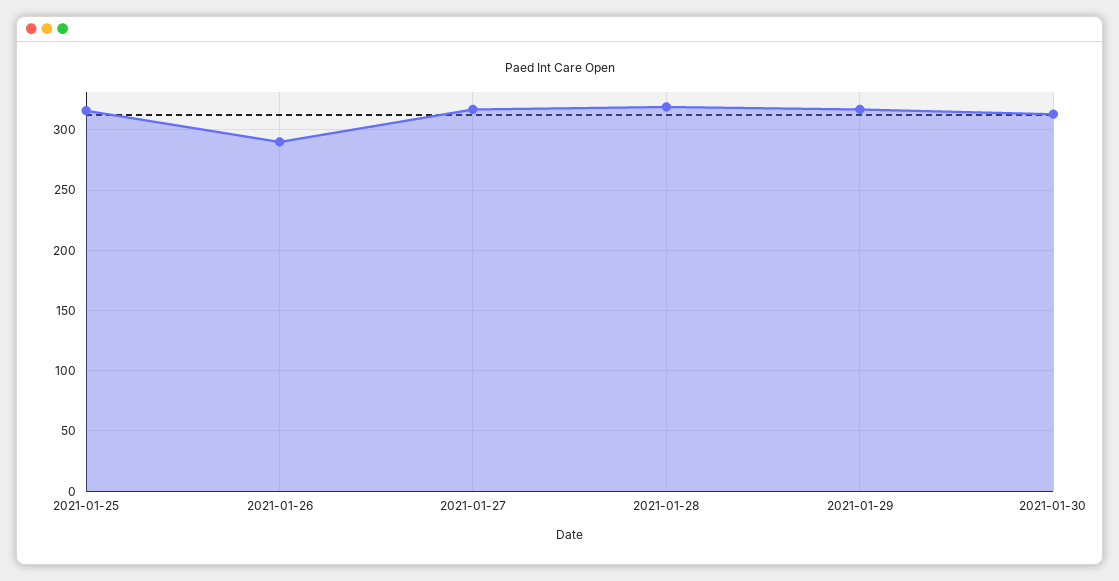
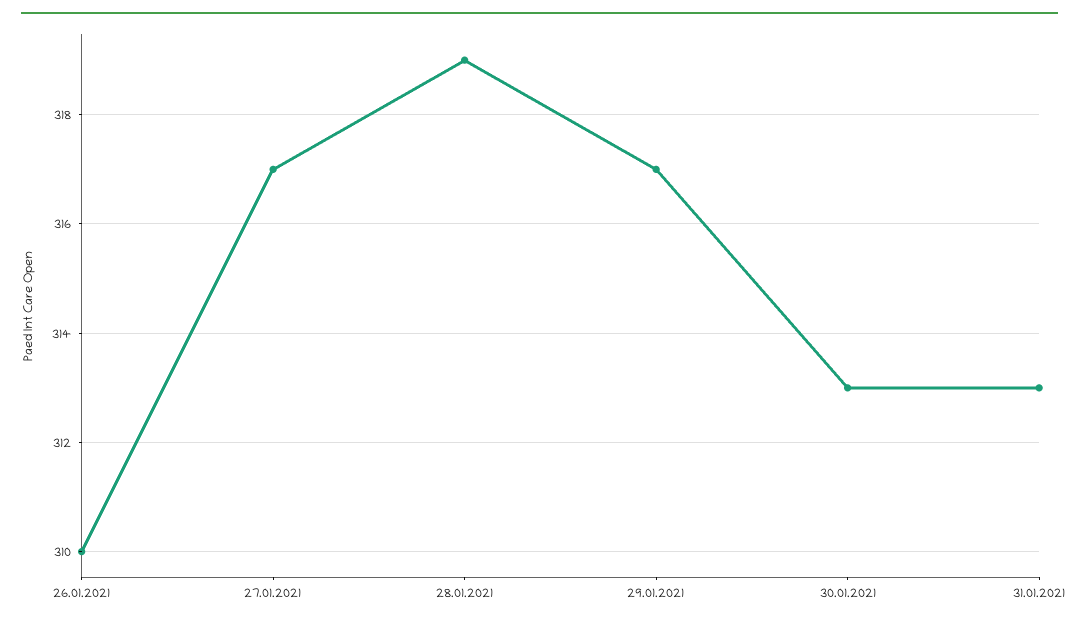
2021-01-25: 315 -> none
2021-01-26: 290 -> 310
31.01.2021: none -> 313

